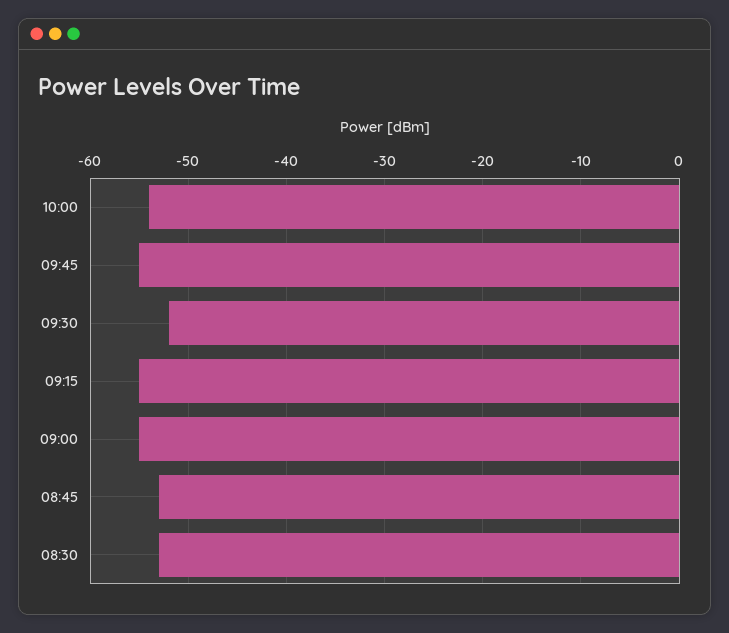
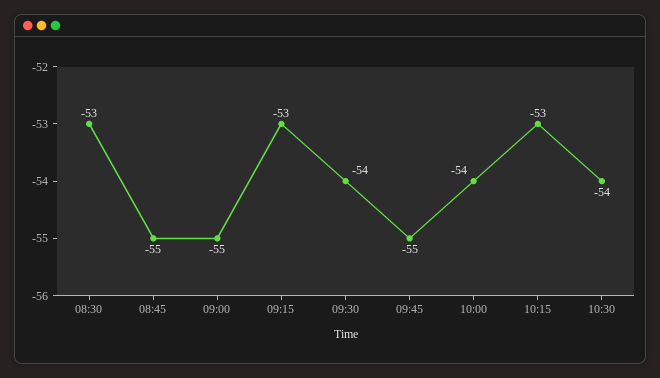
09:30: -52 -> -54
09:15: -55 -> -53
08:45: -53 -> -55
10:15: none -> -53
10:30: none -> -54

